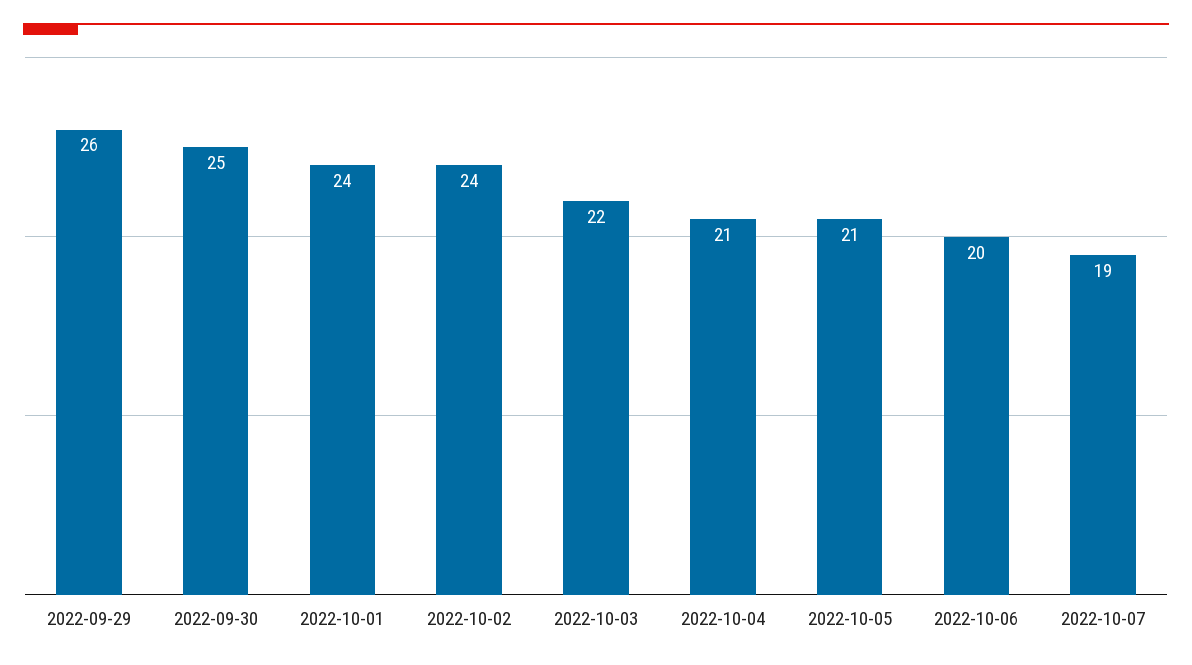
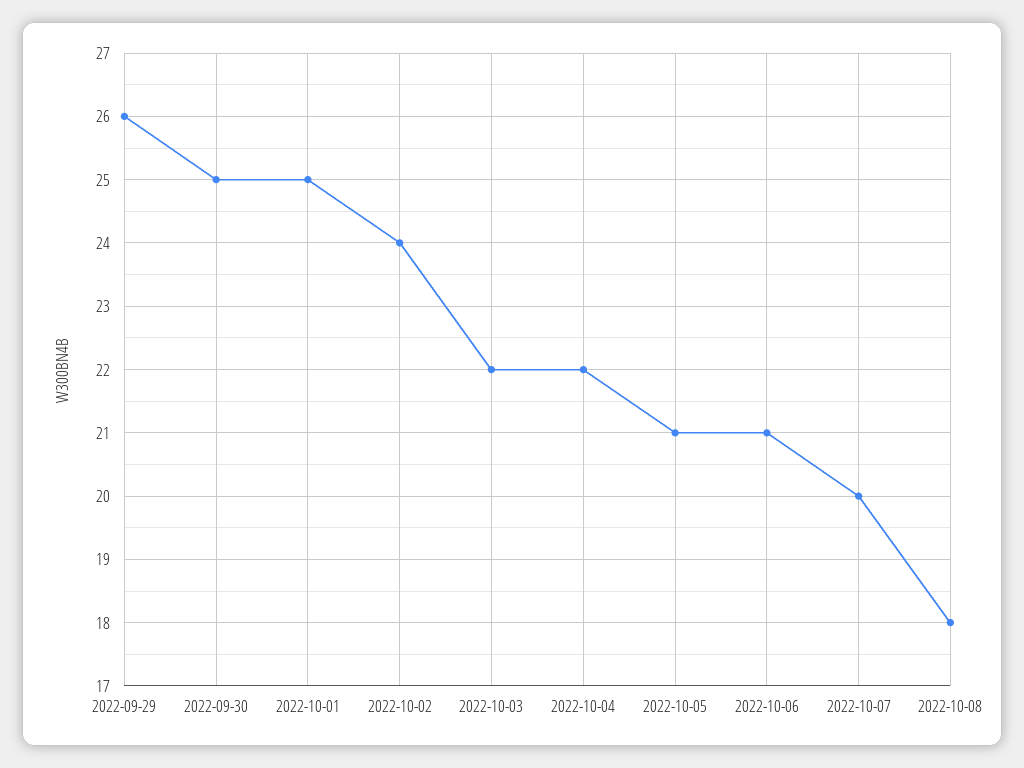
2022-10-01: 24 -> 25
2022-10-04: 21 -> 22
2022-10-06: 20 -> 21
2022-10-07: 19 -> 20
2022-10-08: none -> 18

